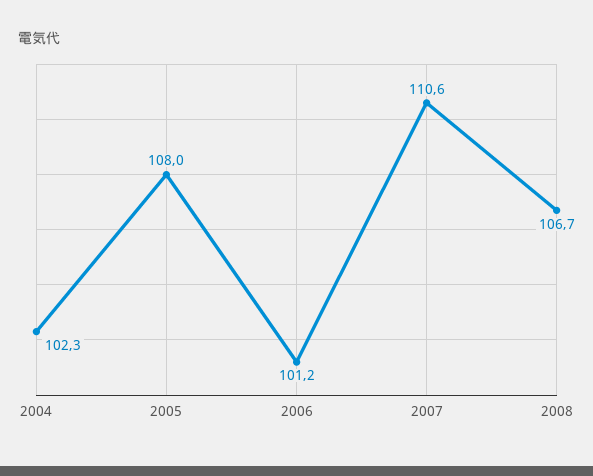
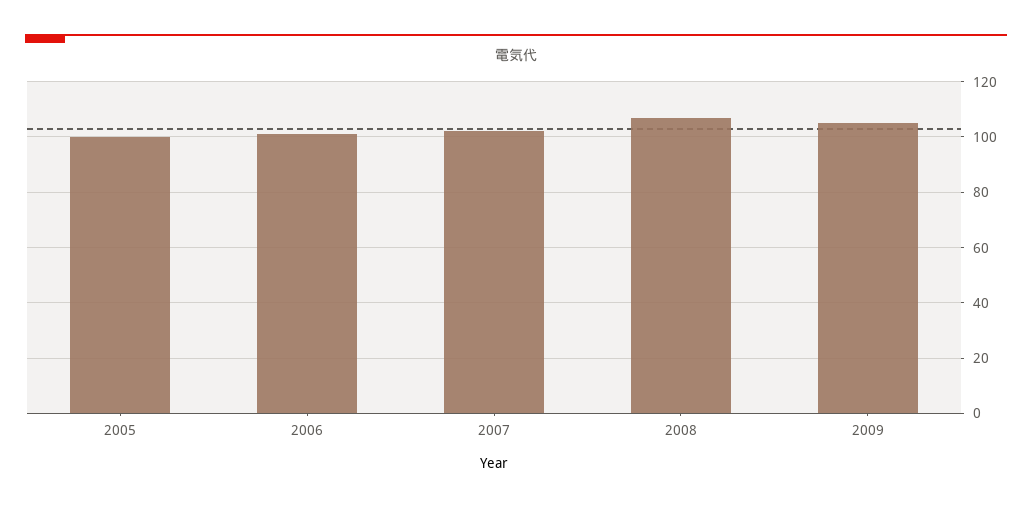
2004: 102.3 -> none
2005: 108 -> 100
2007: 110.6 -> 102.5
2009: none -> 105

